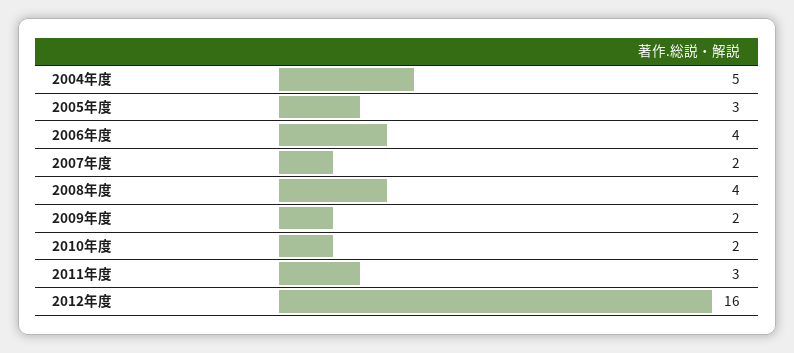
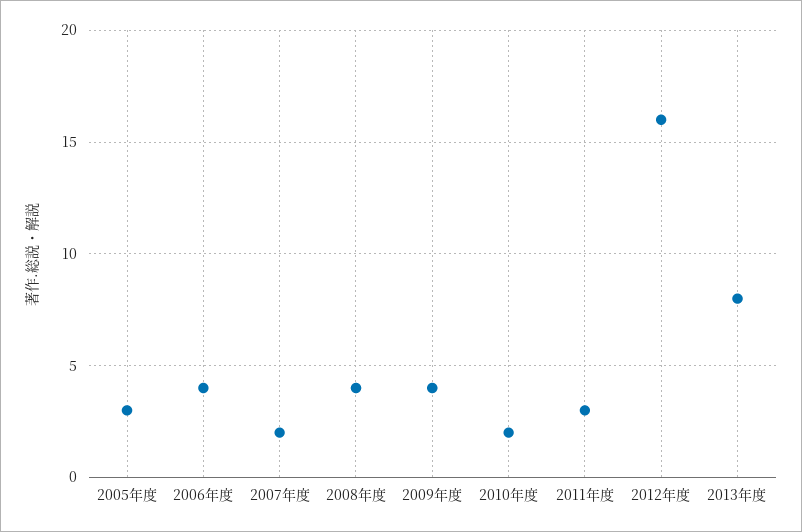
2004年度: 5 -> none
2009年度: 2 -> 4
2013年度: none -> 8

